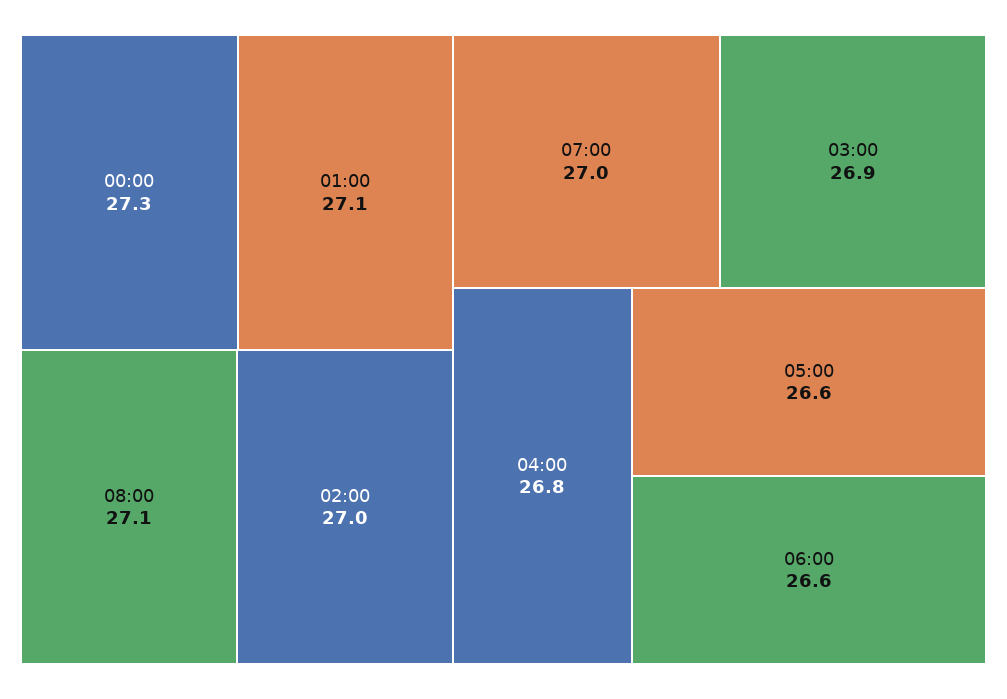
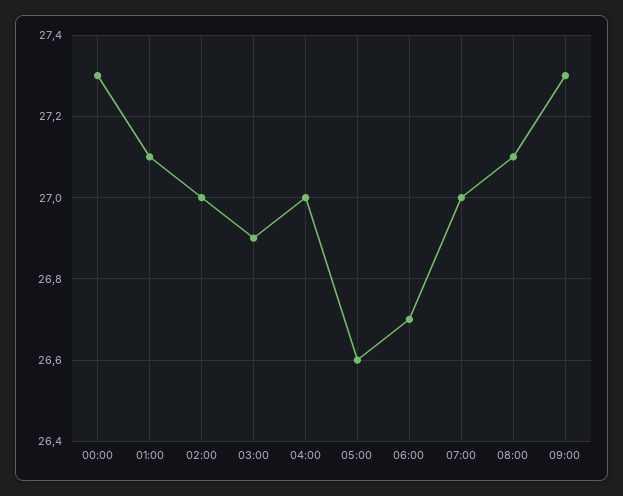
04:00: 26.8 -> 27
06:00: 26.6 -> 26.7
09:00: none -> 27.3

